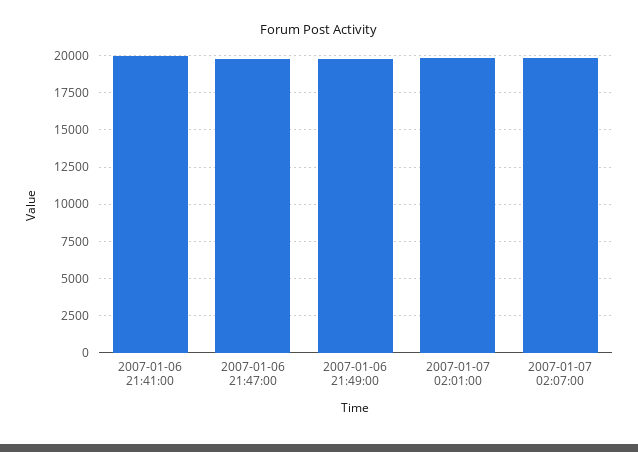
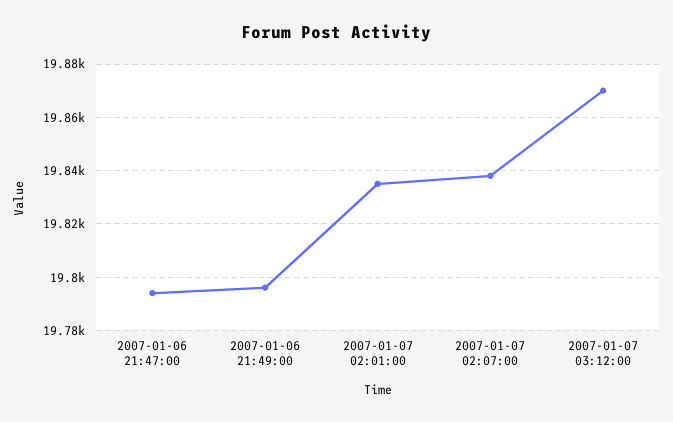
2007-01-06 21:41:00: 20000 -> none
2007-01-07 03:12:00: none -> 19870

